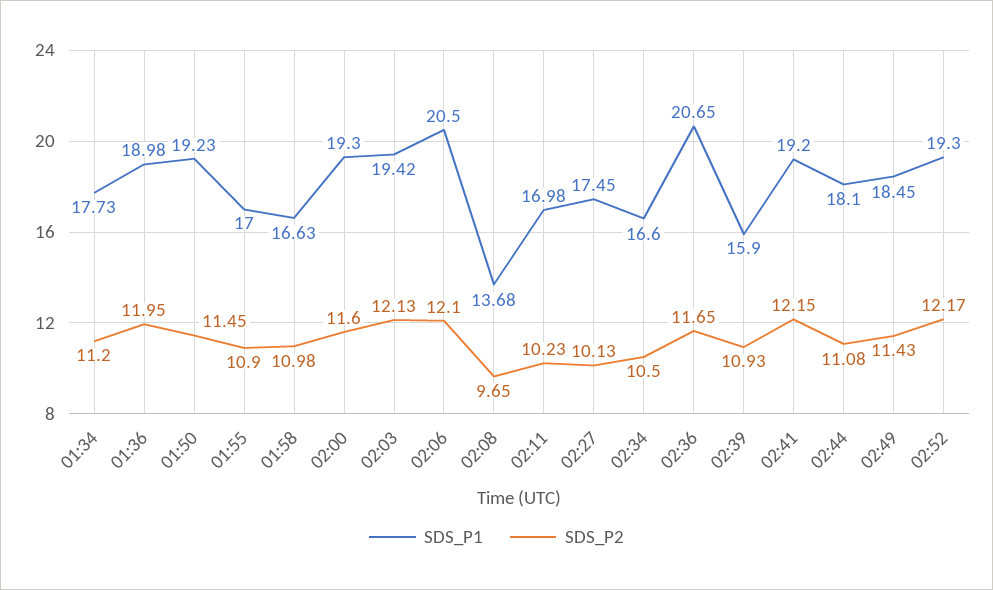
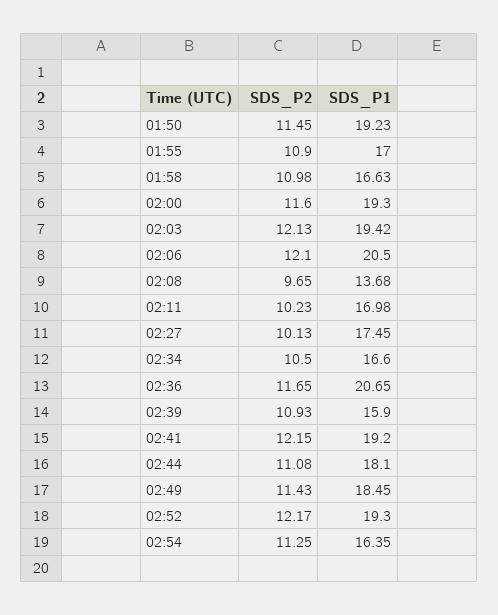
SDS_P1, 01:34: 17.73 -> none
SDS_P2, 01:34: 11.2 -> none
SDS_P1, 01:36: 18.98 -> none
SDS_P2, 01:36: 11.95 -> none
SDS_P2, 02:54: none -> 11.25
SDS_P1, 02:54: none -> 16.35

